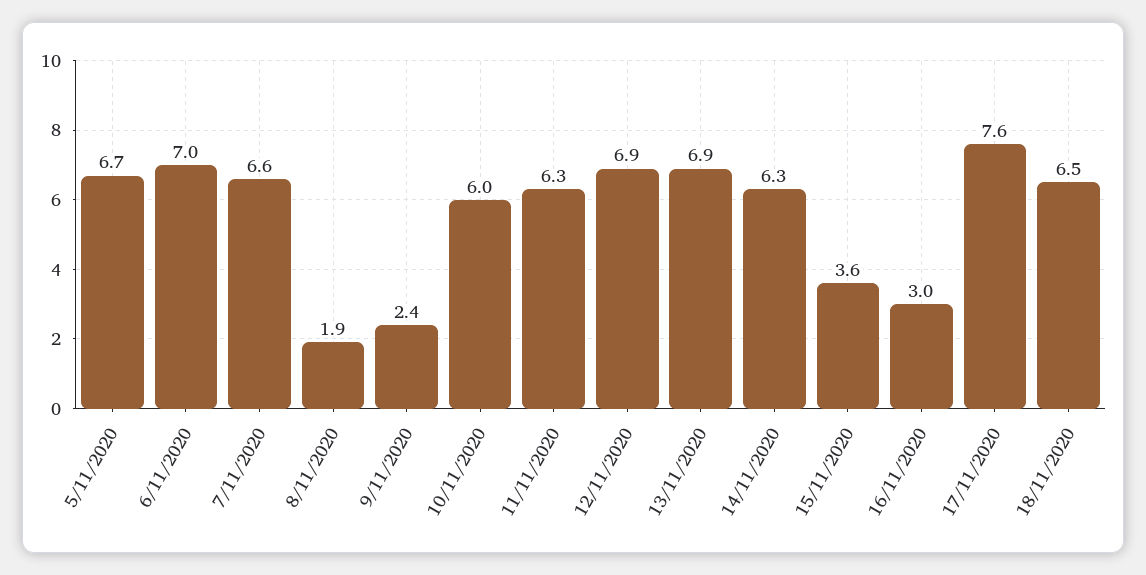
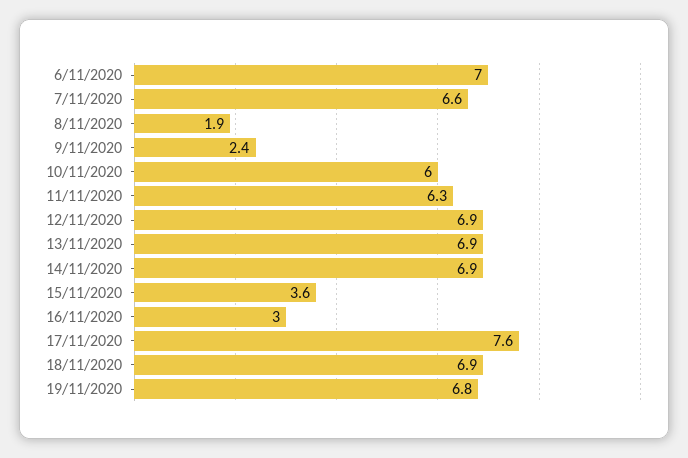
5/11/2020: 6.7 -> none
14/11/2020: 6.3 -> 6.9
18/11/2020: 6.5 -> 6.9
19/11/2020: none -> 6.8

